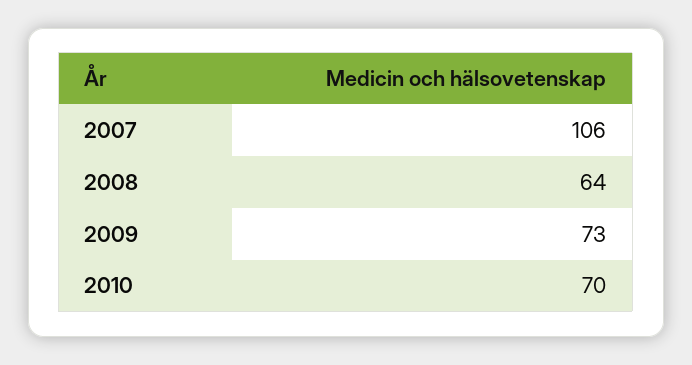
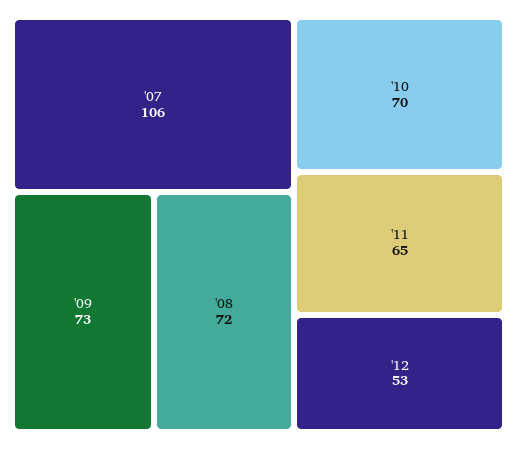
2008: 64 -> 72
'11: none -> 65
'12: none -> 53

